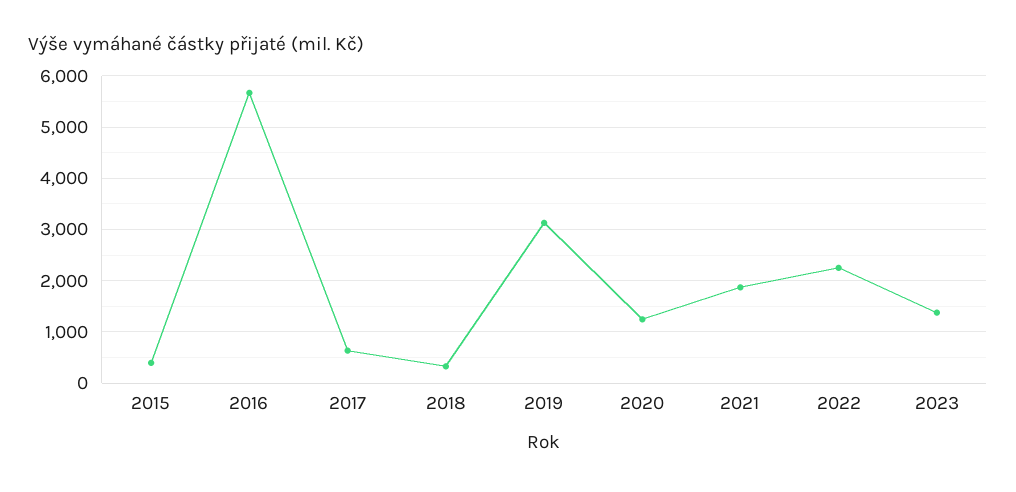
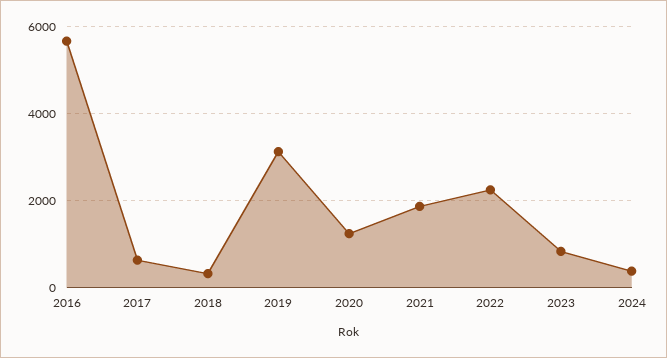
2015: 400 -> none
2023: 1400 -> 800
2024: none -> 400

